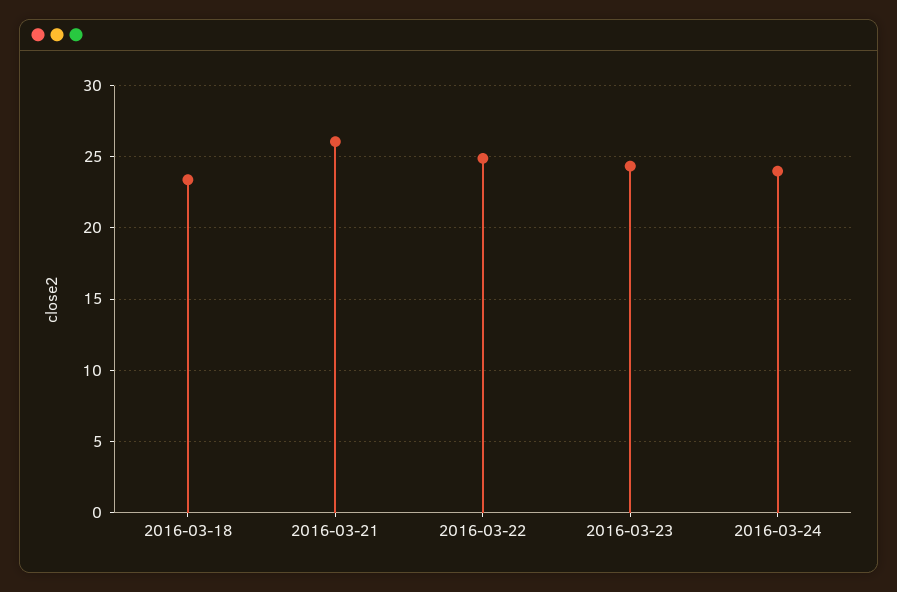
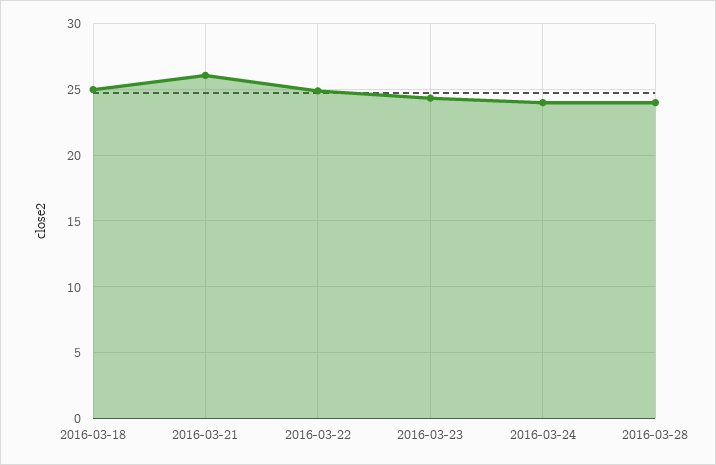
2016-03-18: 23.5 -> 25
2016-03-28: none -> 24

